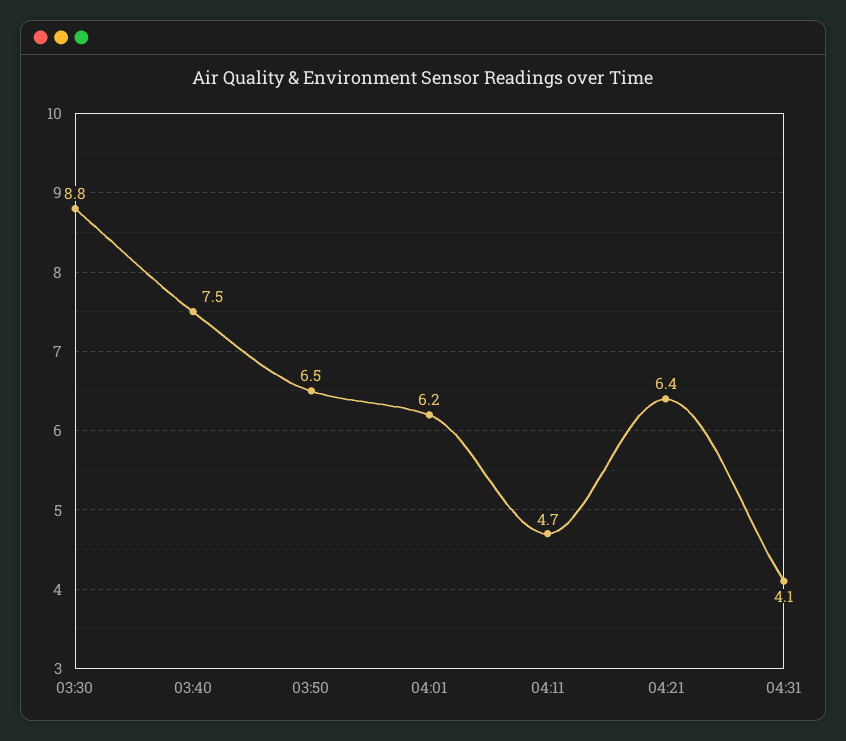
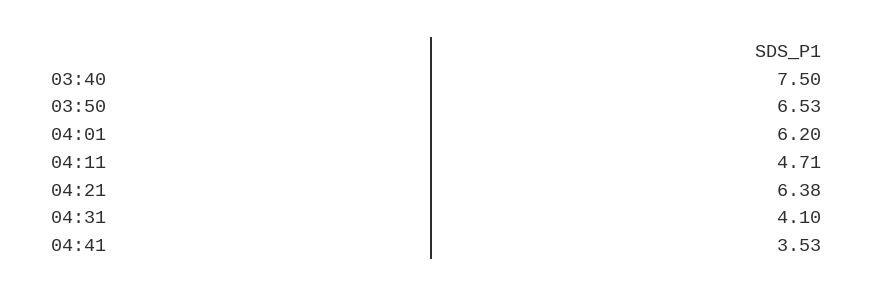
03:30: 8.8 -> none
04:41: none -> 3.53

